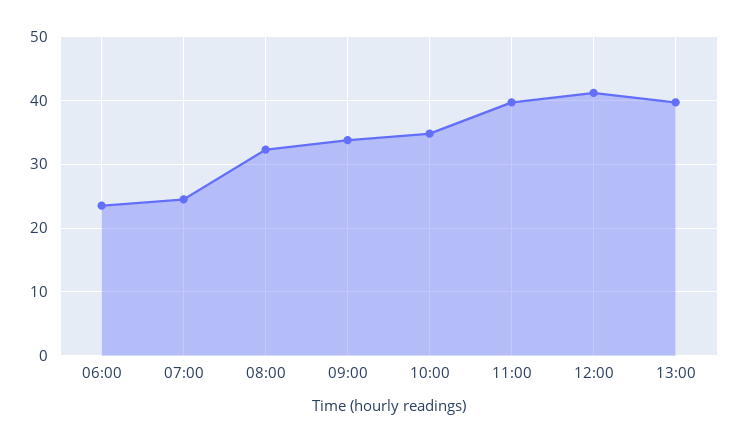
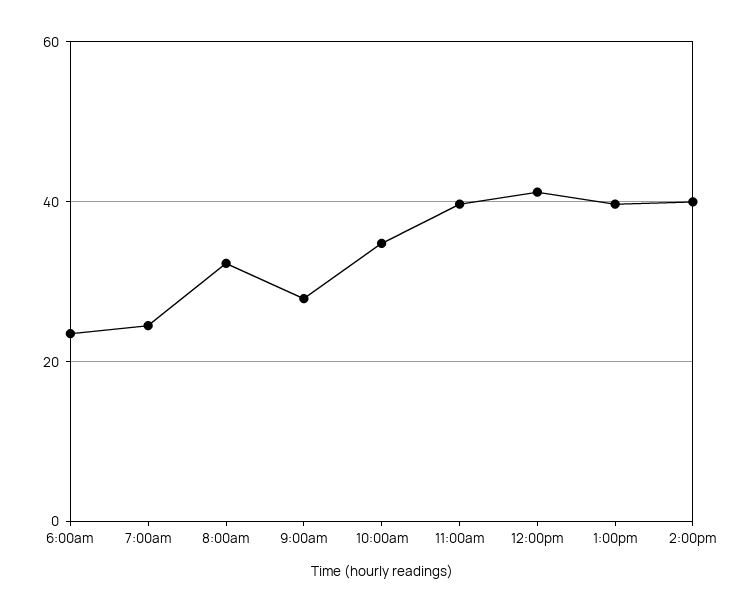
09:00: 34 -> 28
2:00pm: none -> 40

